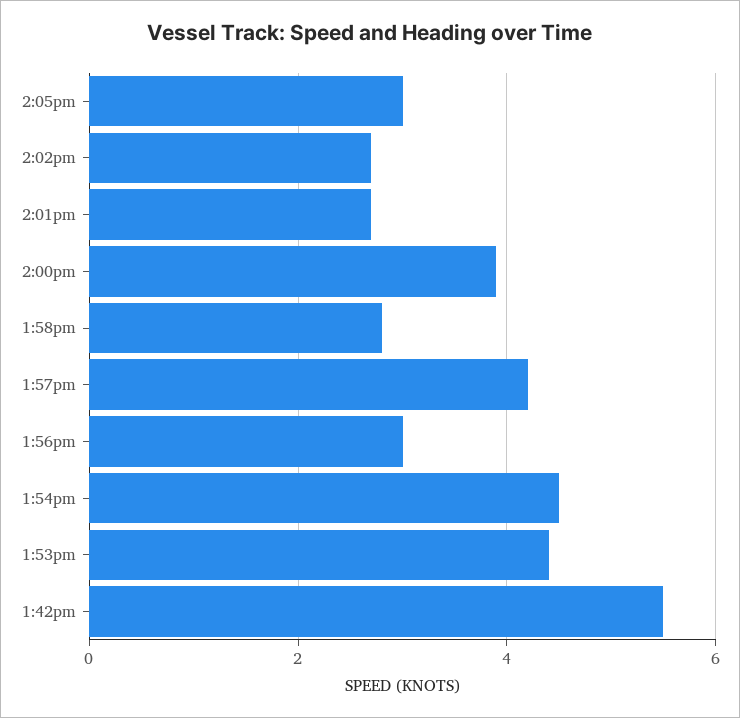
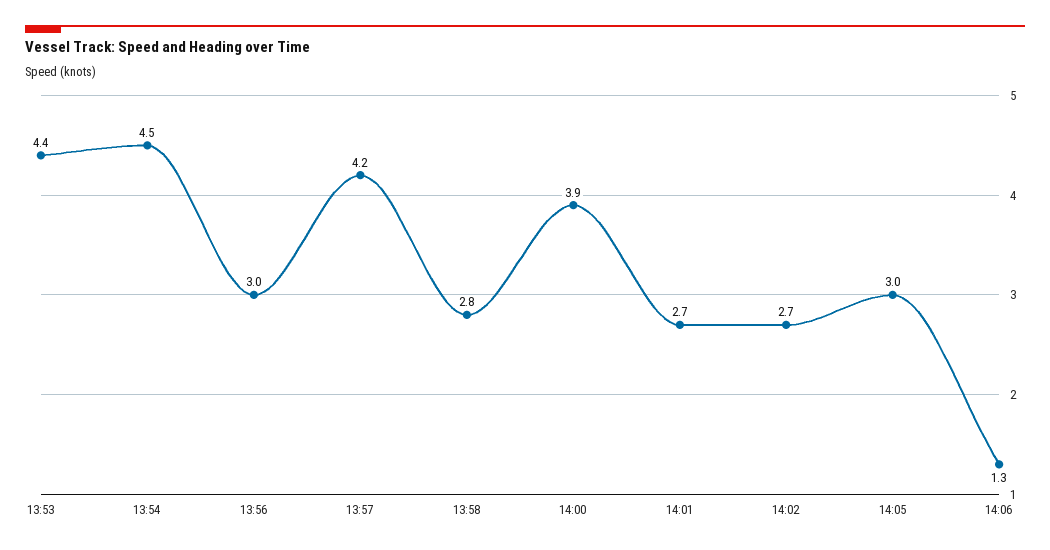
1:42pm: 5.5 -> none
14:06: none -> 1.3

